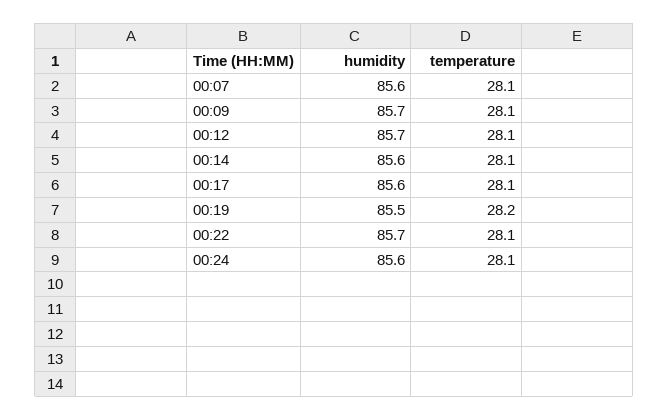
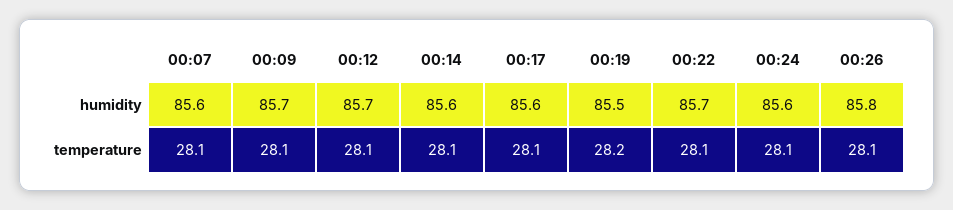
humidity, 00:26: none -> 85.8
temperature, 00:26: none -> 28.1

